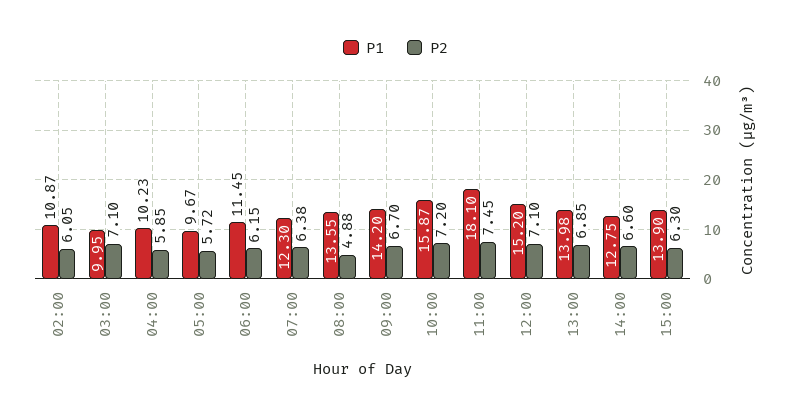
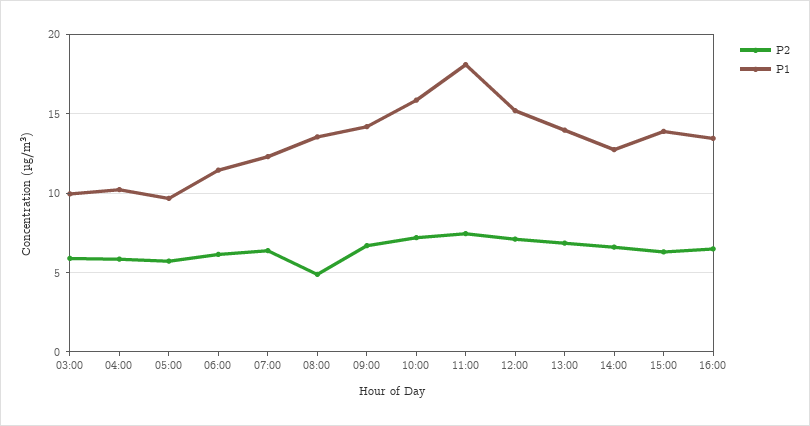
P1, 02:00: 10.87 -> none
P2, 02:00: 6.05 -> none
P2, 03:00: 7.1 -> 6
P2, 16:00: none -> 6.5
P1, 16:00: none -> 13.5

